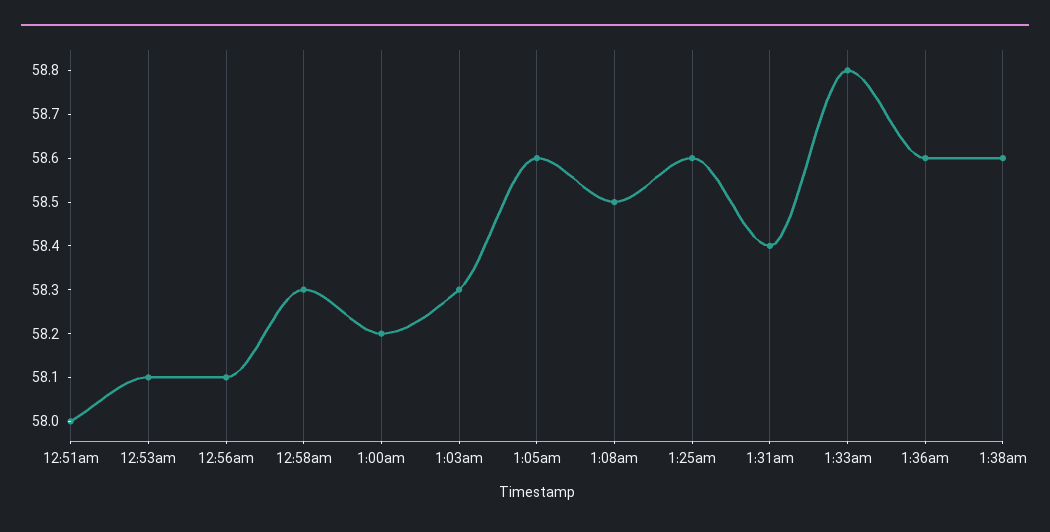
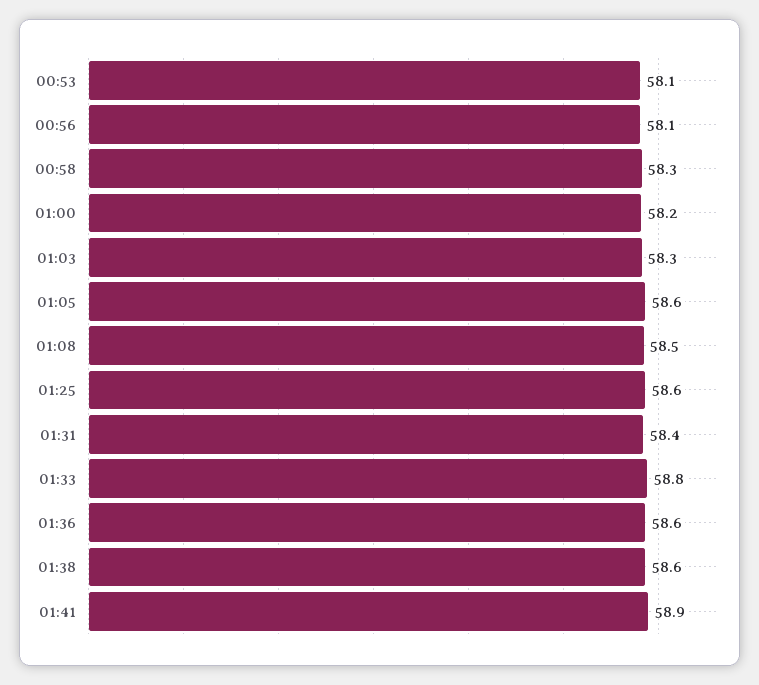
12:51am: 58 -> none
01:41: none -> 58.9

